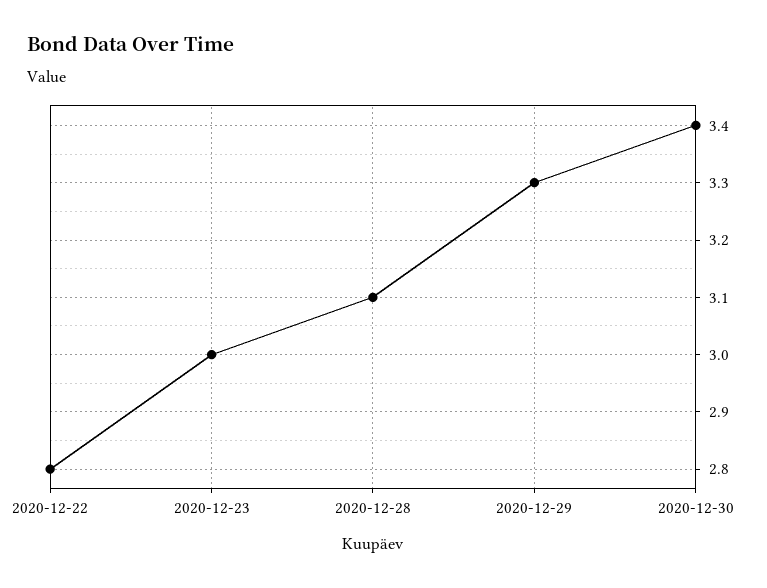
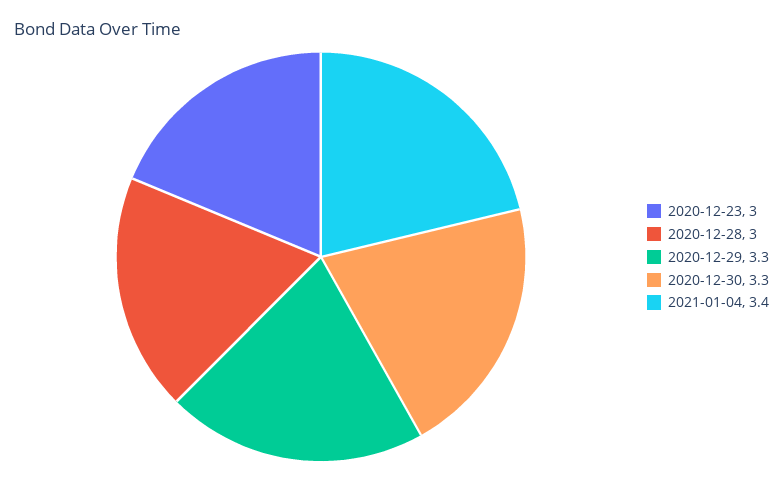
2020-12-22: 2.8 -> none
2020-12-28: 3.1 -> 3
2020-12-30: 3.4 -> 3.3
2021-01-04: none -> 3.4

